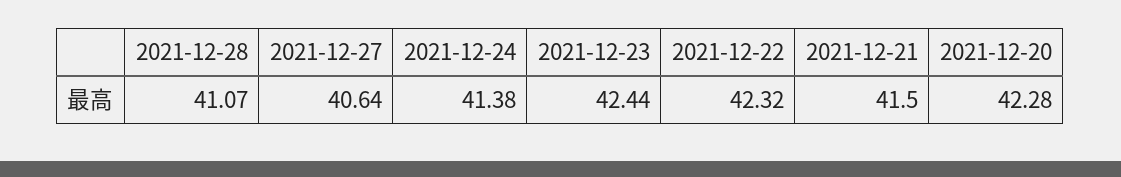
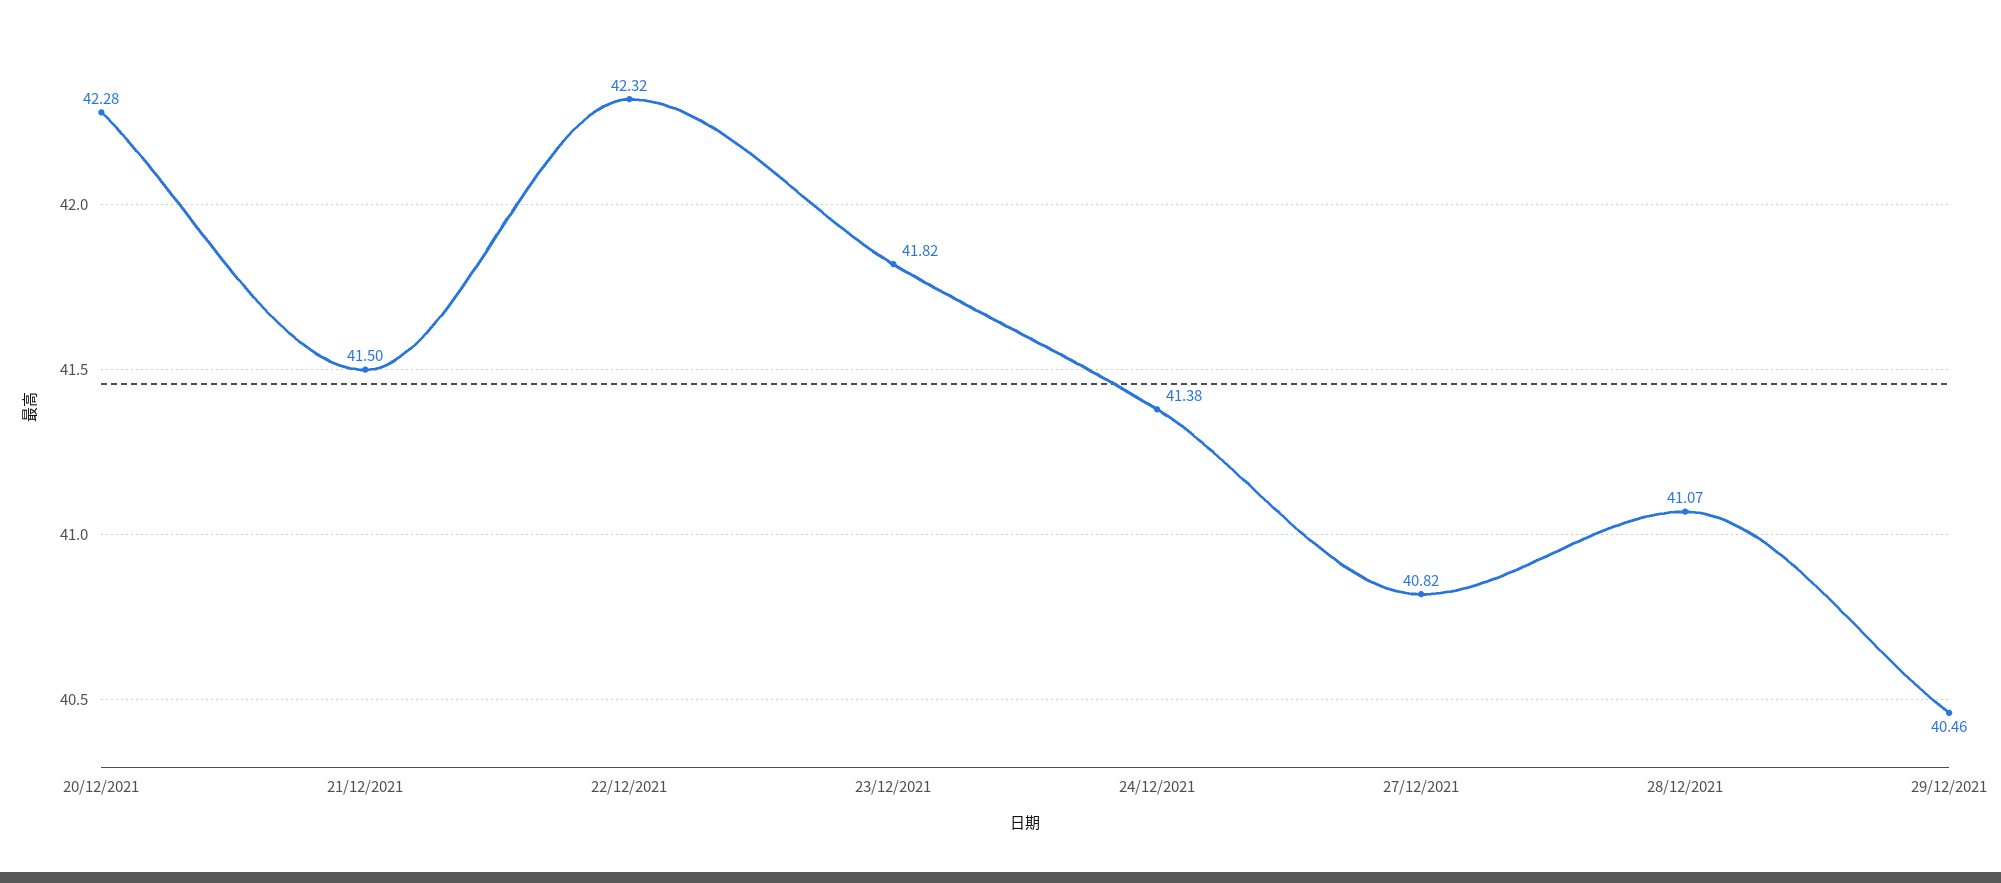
2021-12-27: 40.64 -> 40.82
2021-12-23: 42.44 -> 41.82
29/12/2021: none -> 40.46

